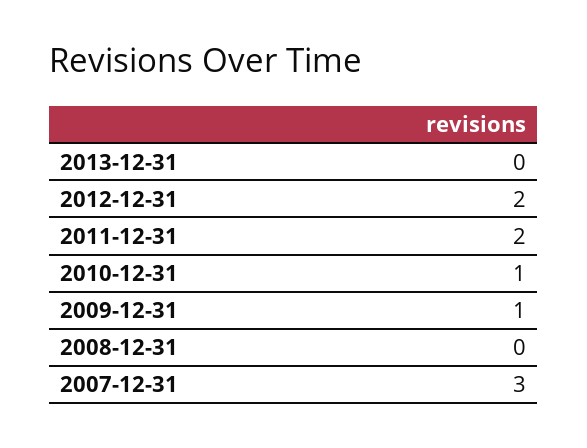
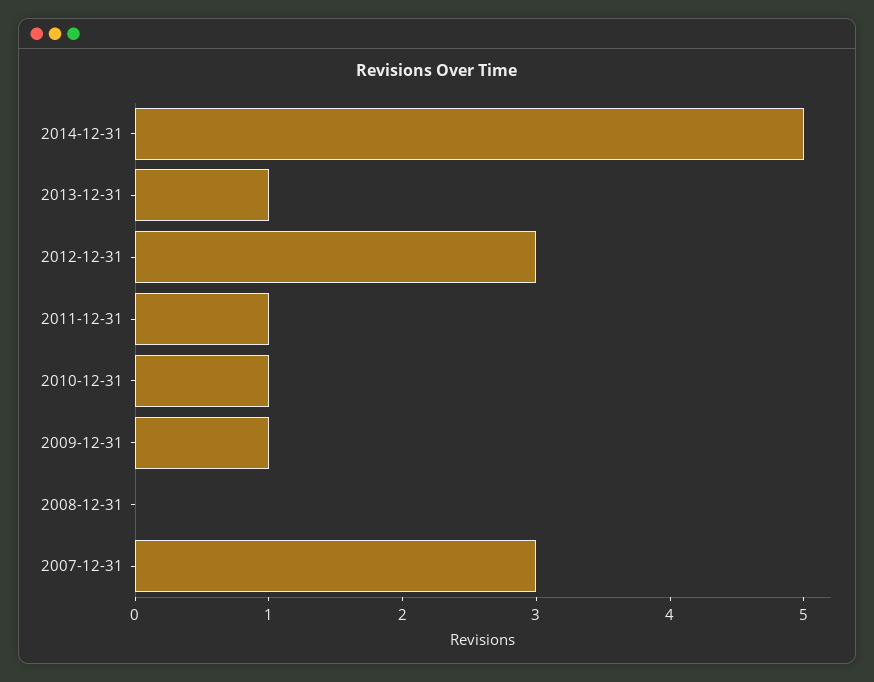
2013-12-31: 0 -> 1
2012-12-31: 2 -> 3
2011-12-31: 2 -> 1
2014-12-31: none -> 5

